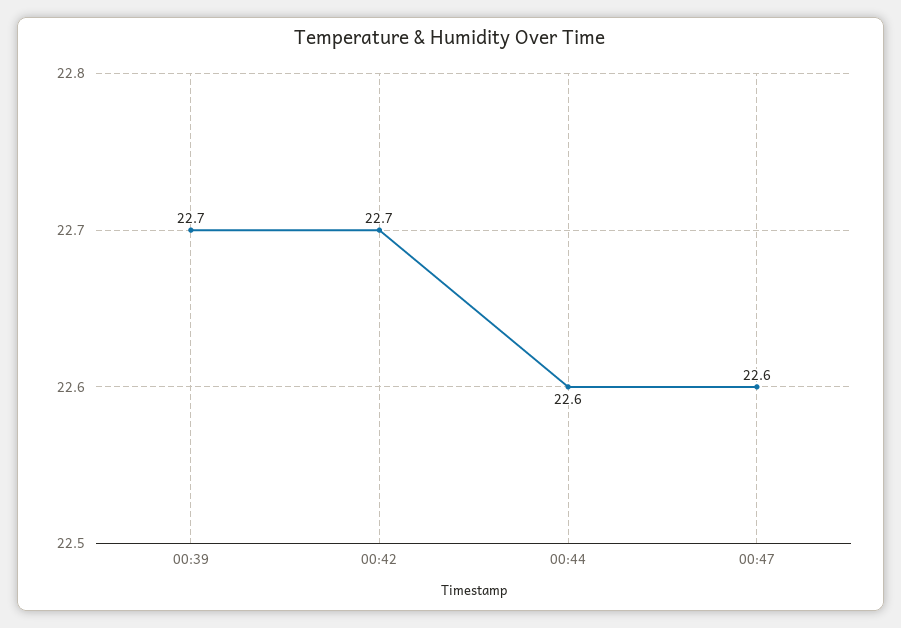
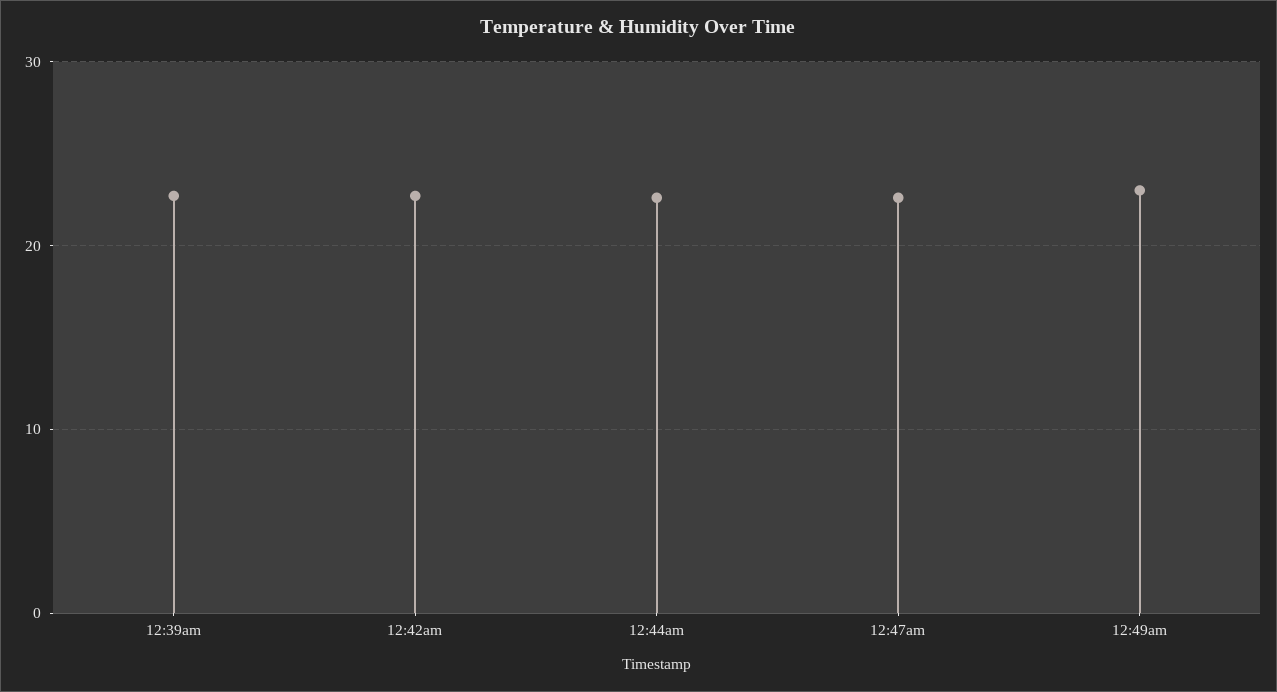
12:49am: none -> 23

